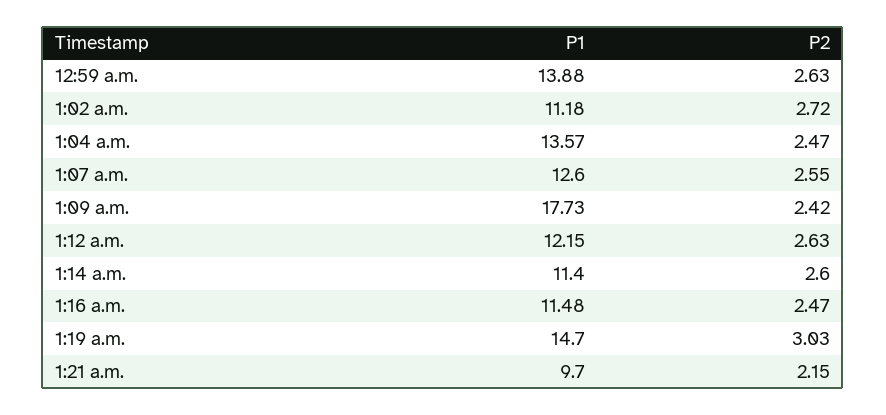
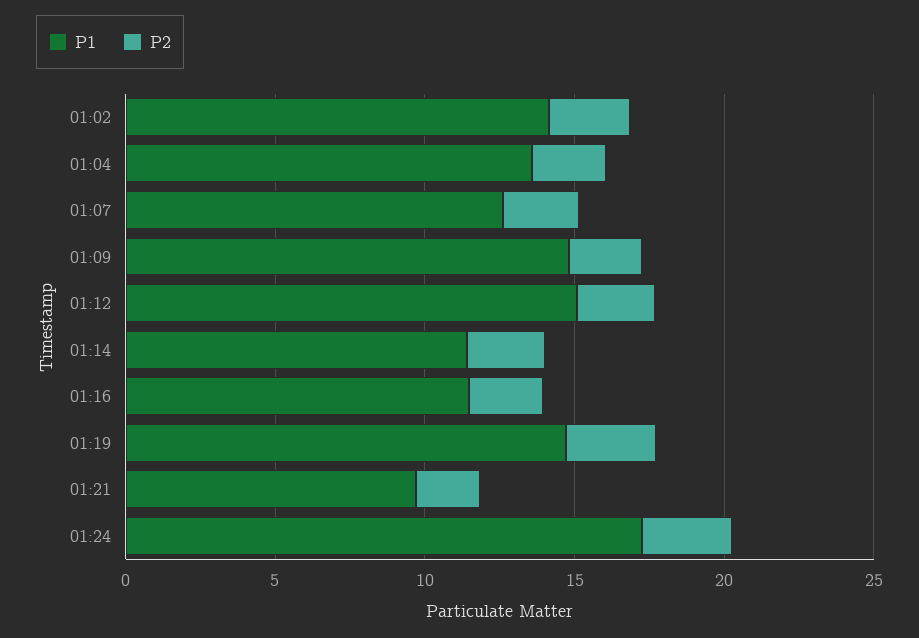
P1, 12:59 a.m.: 13.88 -> none
P2, 12:59 a.m.: 2.63 -> none
P1, 1:02 a.m.: 11.18 -> 14
P1, 1:09 a.m.: 17.73 -> 15
P1, 1:12 a.m.: 12.15 -> 15
P1, 01:24: none -> 17
P2, 01:24: none -> 3

